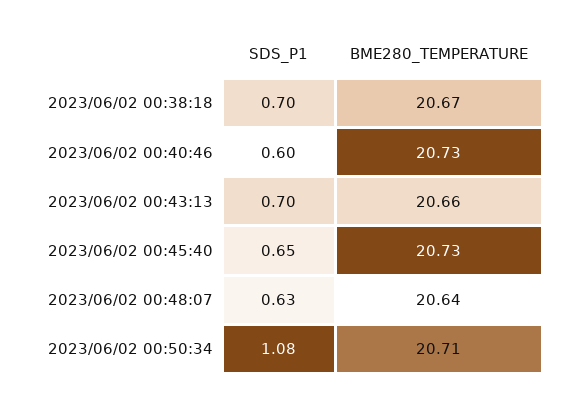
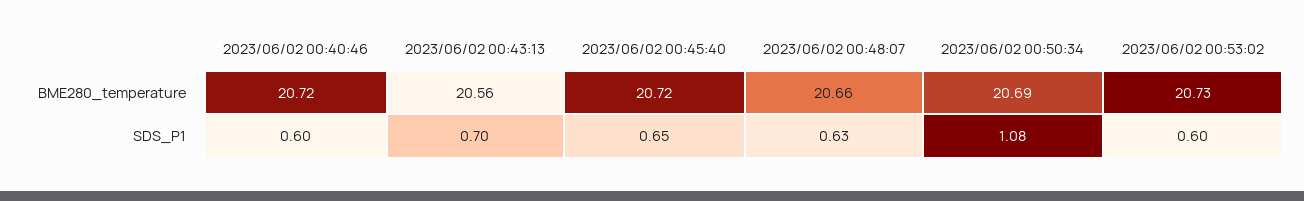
SDS_P1, 2023/06/02 00:38:18: 0.7 -> none
BME280_TEMPERATURE, 2023/06/02 00:38:18: 20.67 -> none
BME280_TEMPERATURE, 2023/06/02 00:40:46: 20.73 -> 20.72
BME280_TEMPERATURE, 2023/06/02 00:43:13: 20.66 -> 20.56
BME280_TEMPERATURE, 2023/06/02 00:45:40: 20.73 -> 20.72
BME280_TEMPERATURE, 2023/06/02 00:48:07: 20.64 -> 20.66
BME280_TEMPERATURE, 2023/06/02 00:50:34: 20.71 -> 20.69
BME280_TEMPERATURE, 2023/06/02 00:53:02: none -> 20.73
SDS_P1, 2023/06/02 00:53:02: none -> 0.6

